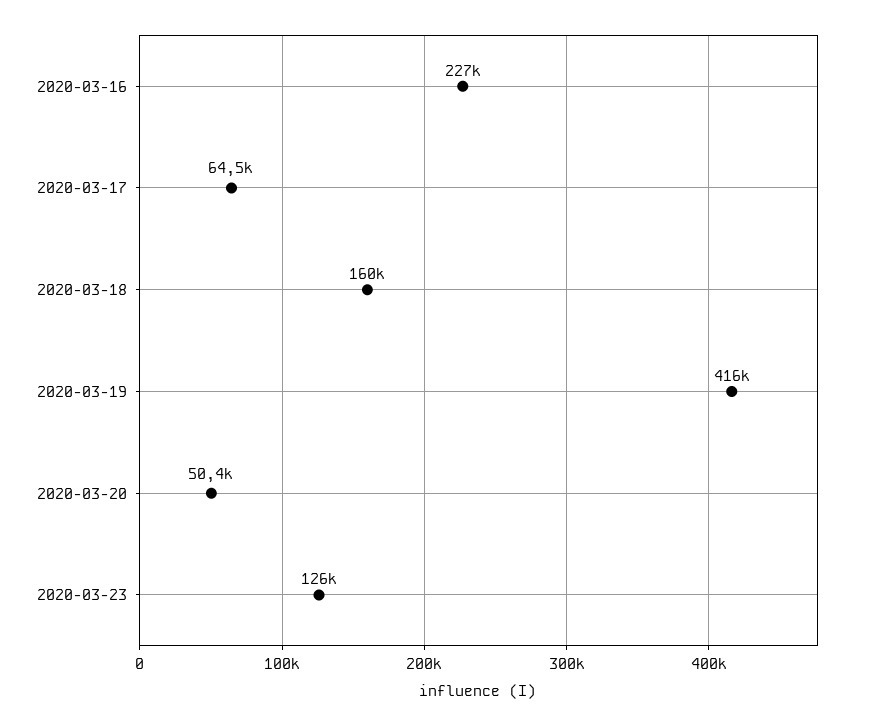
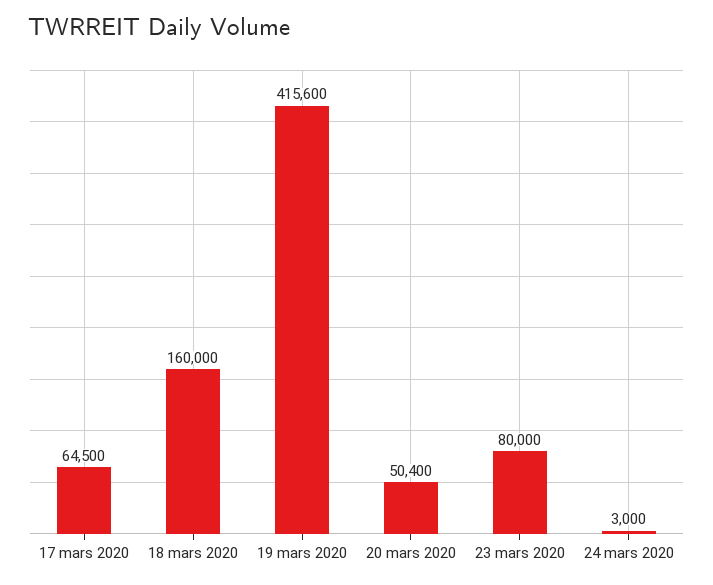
2020-03-16: 227000 -> none
2020-03-23: 126000 -> 80000
24 mars 2020: none -> 3000

